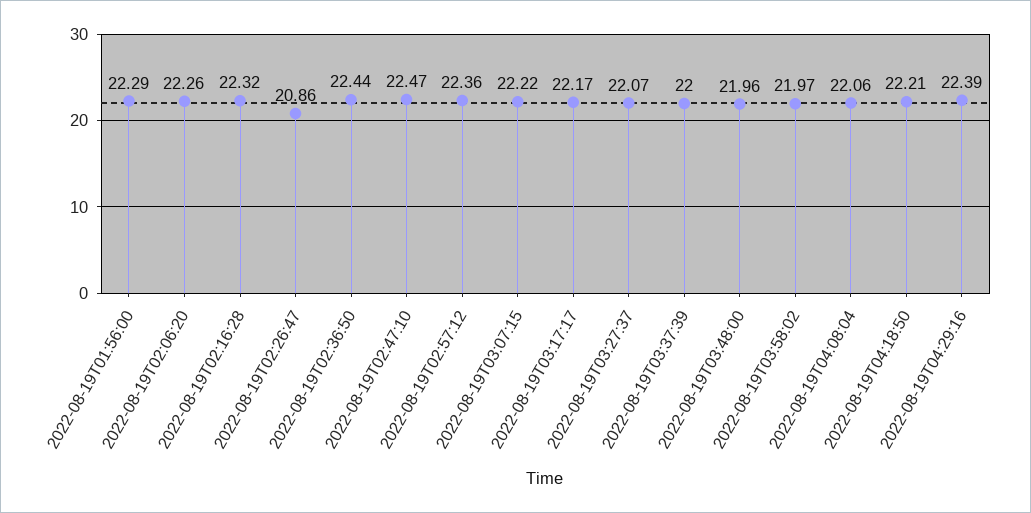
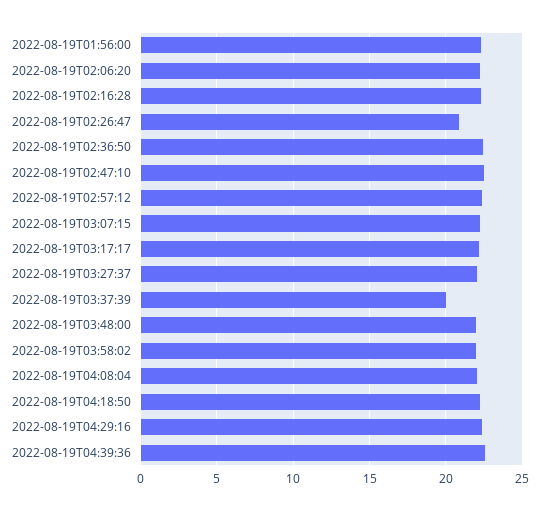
2022-08-19T03:37:39: 22 -> 20
2022-08-19T04:39:36: none -> 22.5

